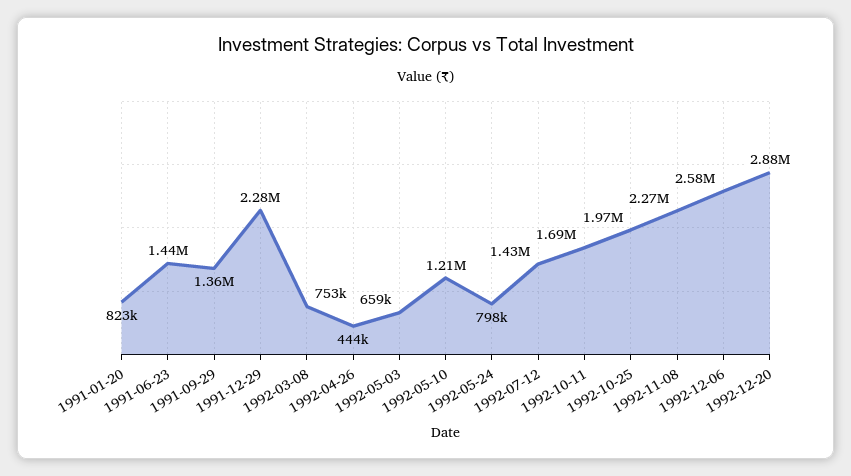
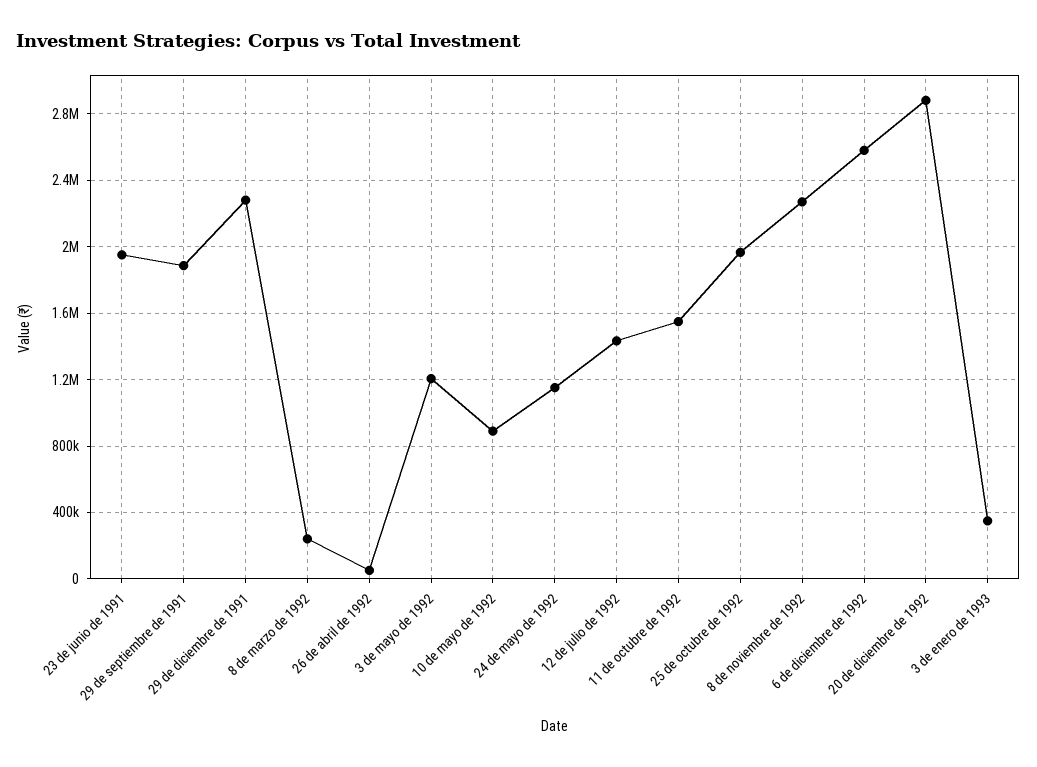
1991-01-20: 823000 -> none
1991-06-23: 1440000 -> 1950000
1991-09-29: 1360000 -> 1900000
1992-03-08: 753000 -> 250000
1992-04-26: 444000 -> 50000
1992-05-03: 659000 -> 1200000
1992-05-10: 1210000 -> 900000
1992-05-24: 798000 -> 1150000
1992-10-11: 1690000 -> 1550000
3 de enero de 1993: none -> 350000

